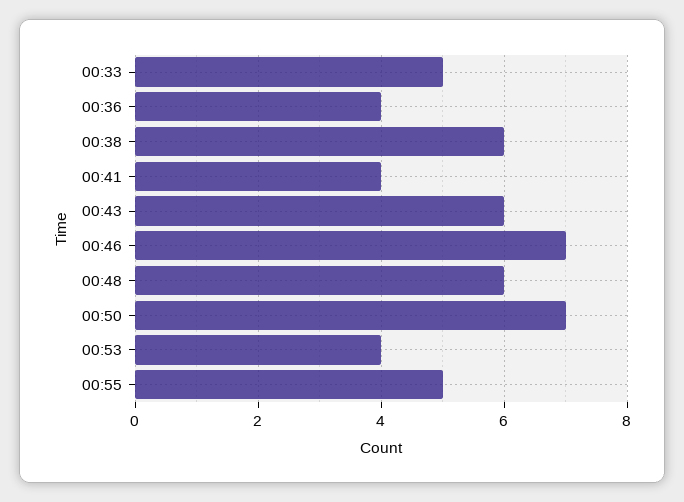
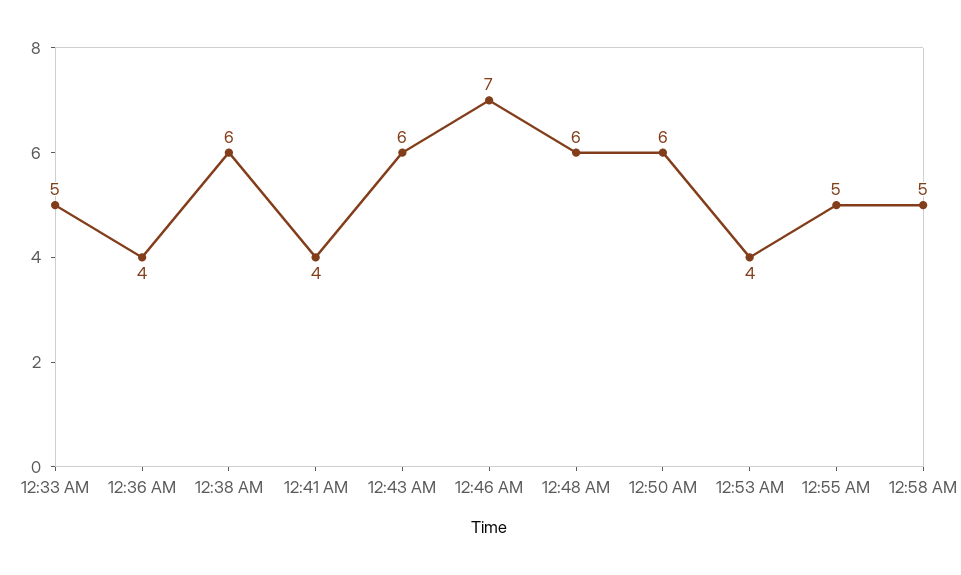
00:50: 7 -> 6
12:58 AM: none -> 5

